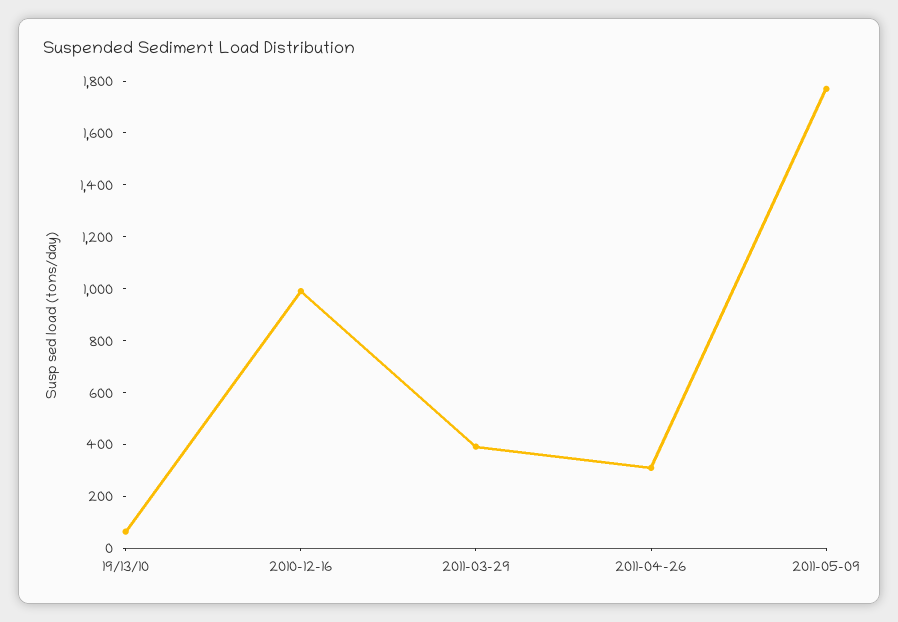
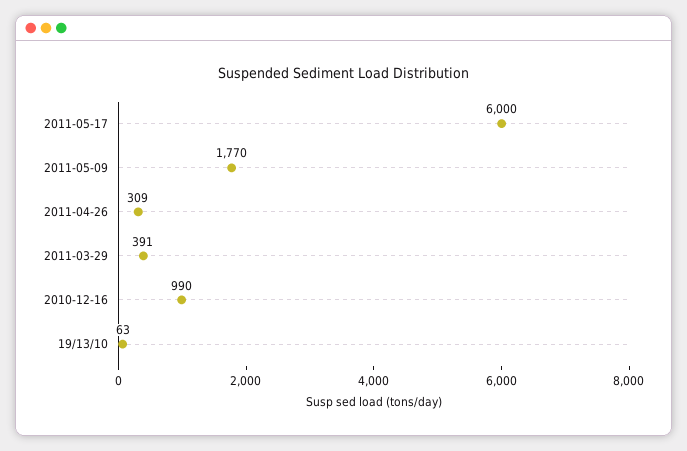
2011-05-17: none -> 6000

